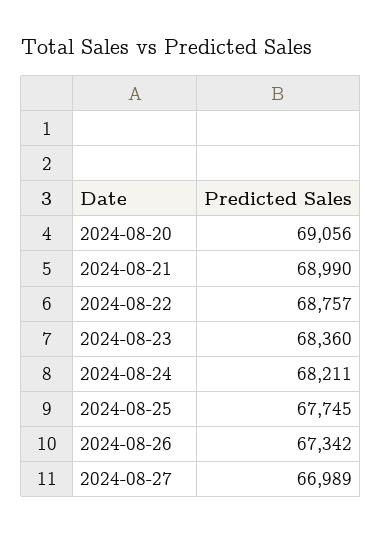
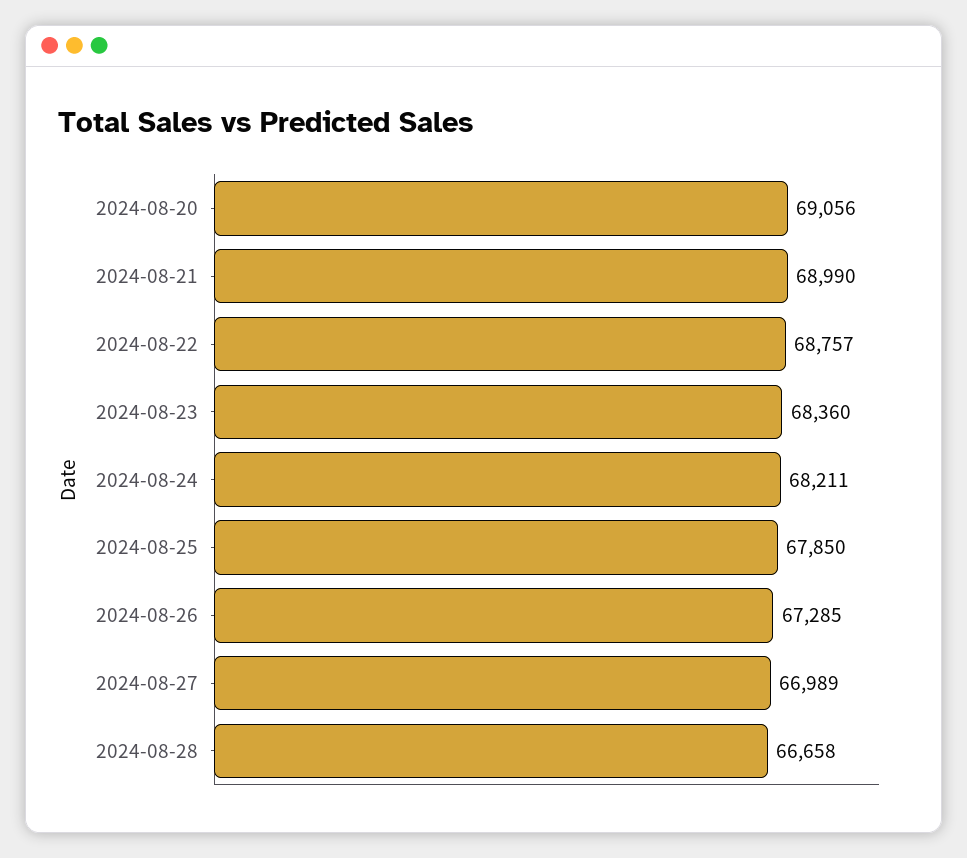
2024-08-25: 67745 -> 67850
2024-08-26: 67342 -> 67285
2024-08-28: none -> 66658

